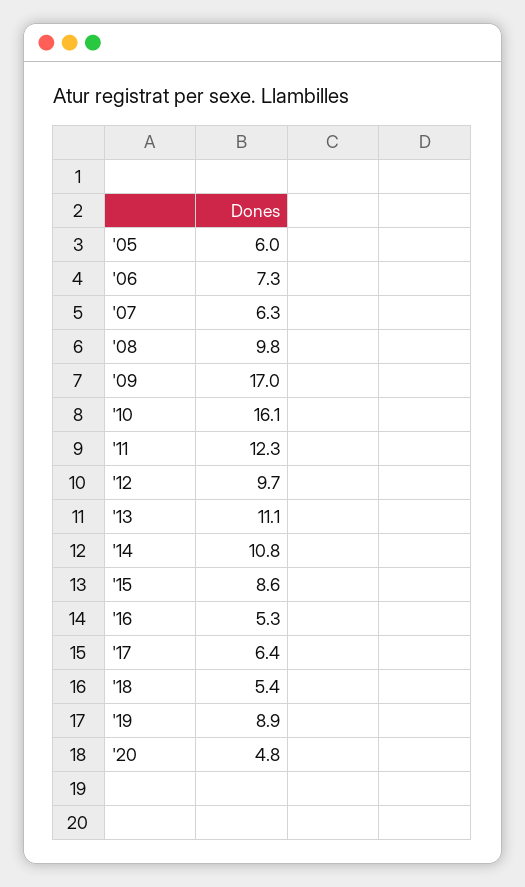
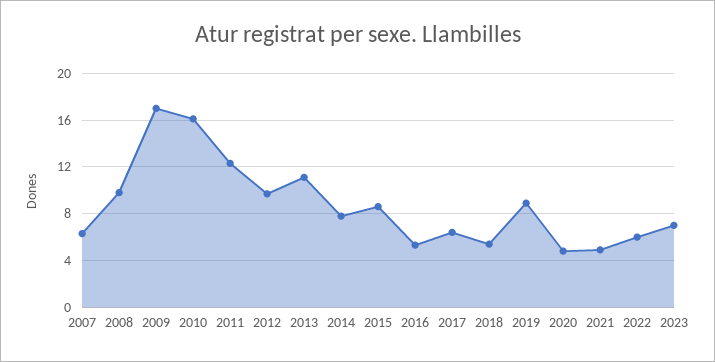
'05: 6 -> none
'06: 7.3 -> none
'14: 10.8 -> 8
2021: none -> 5
2022: none -> 6
2023: none -> 7

